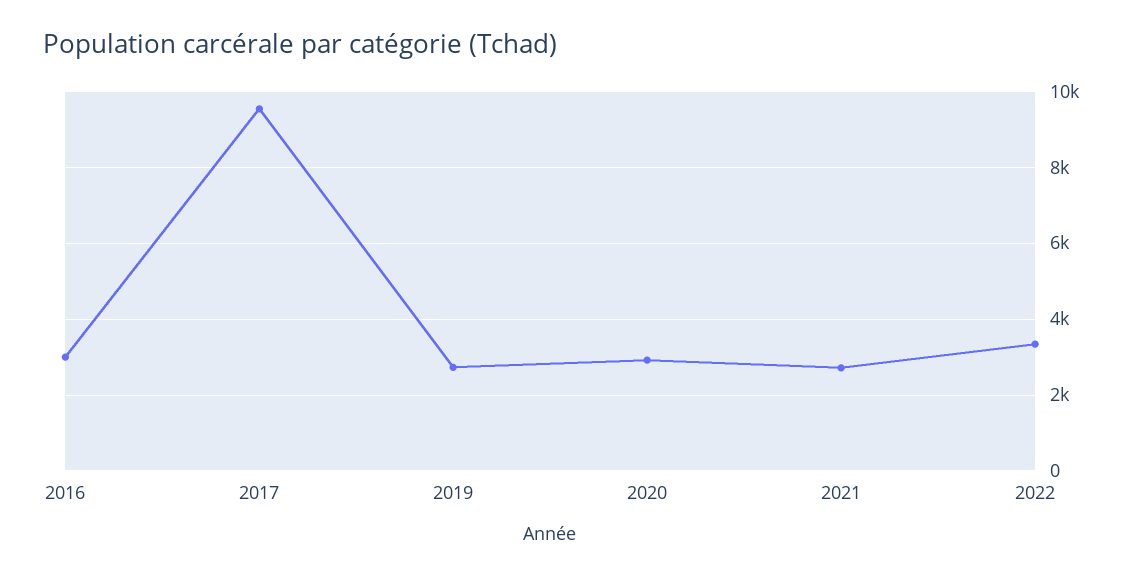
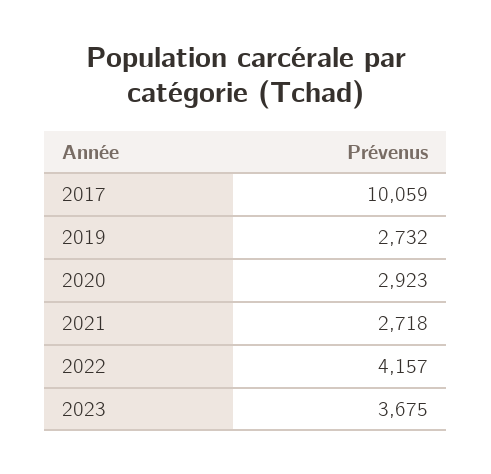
2016: 3000 -> none
2017: 9600 -> 10059
2022: 3400 -> 4157
2023: none -> 3675

